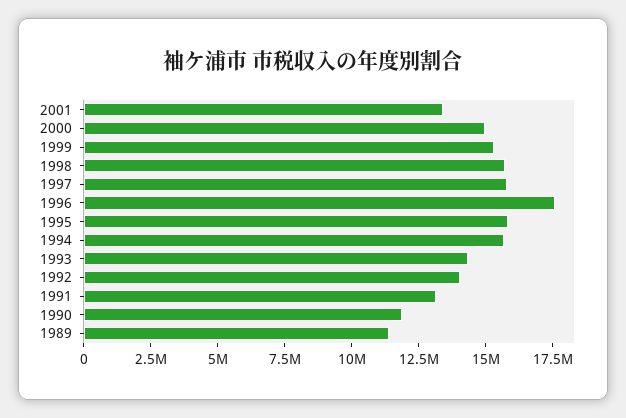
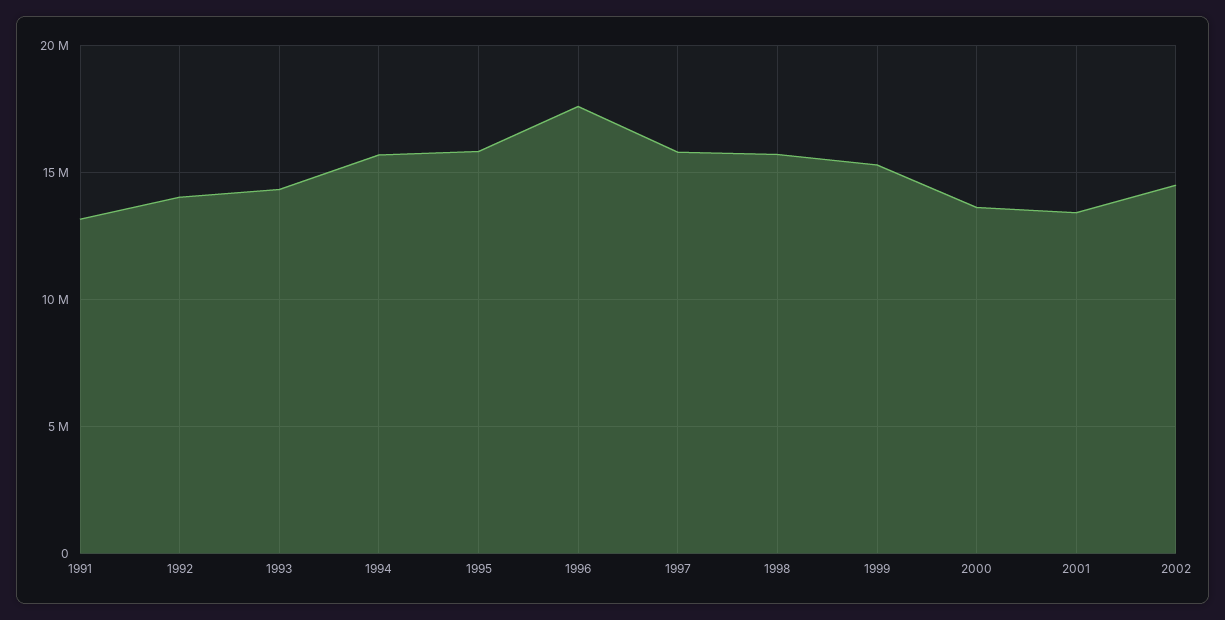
2000: 15000000 -> 13500000
1990: 12000000 -> none
1989: 11500000 -> none
2002: none -> 14500000

